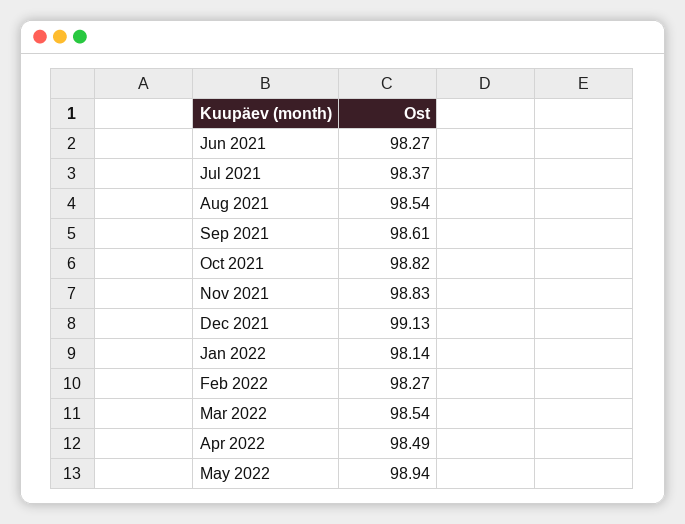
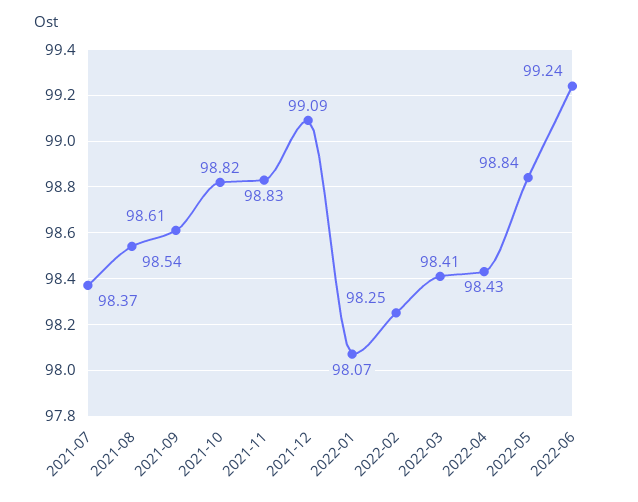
Jun 2021: 98.27 -> none
Dec 2021: 99.13 -> 99.09
Jan 2022: 98.14 -> 98.07
Feb 2022: 98.27 -> 98.25
Mar 2022: 98.54 -> 98.41
Apr 2022: 98.49 -> 98.43
May 2022: 98.94 -> 98.84
2022-06: none -> 99.24

